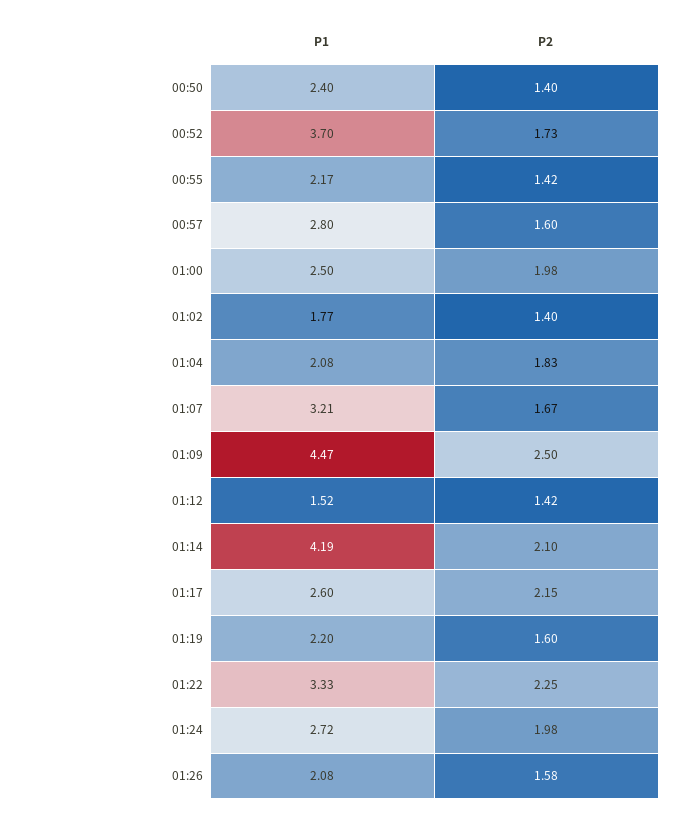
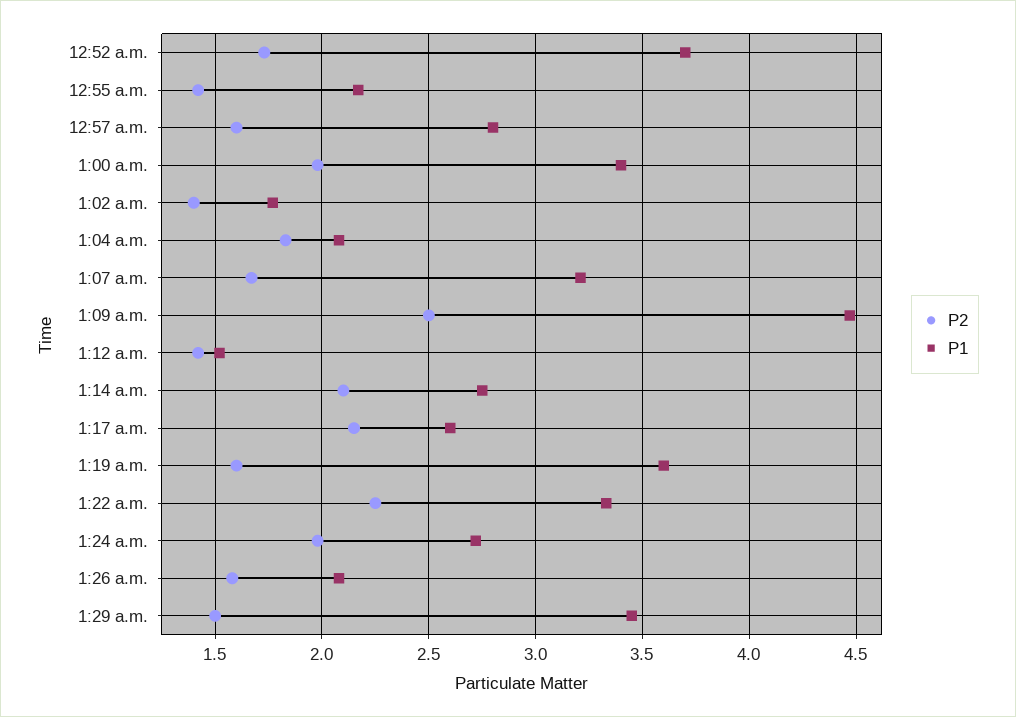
P1, 00:50: 2.4 -> none
P2, 00:50: 1.4 -> none
P1, 01:00: 2.5 -> 3.4
P1, 01:14: 4.19 -> 2.75
P1, 01:19: 2.2 -> 3.6
P2, 1:29 a.m.: none -> 1.5
P1, 1:29 a.m.: none -> 3.45

